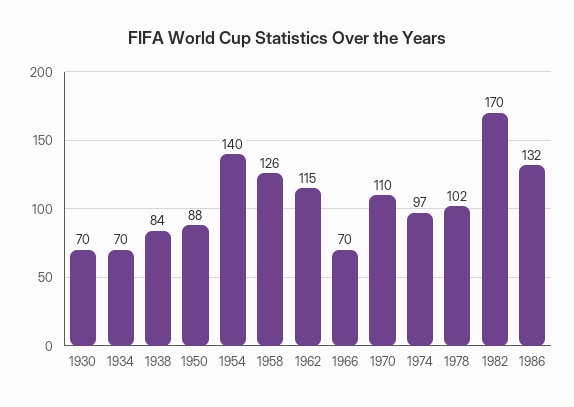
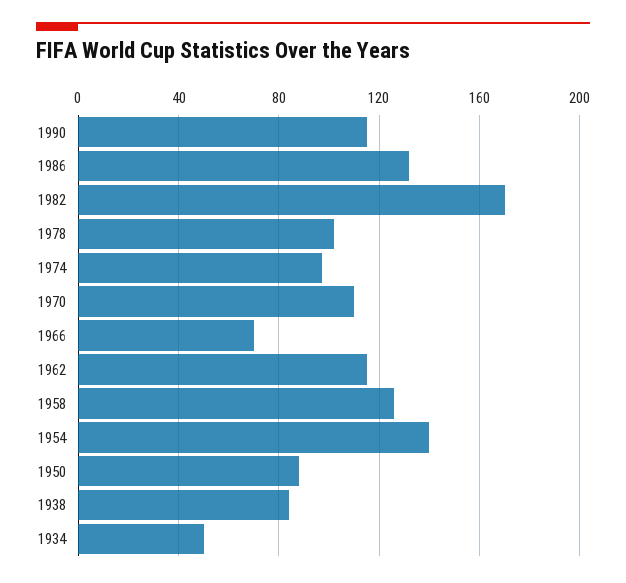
1930: 70 -> none
1934: 70 -> 50
1990: none -> 115

